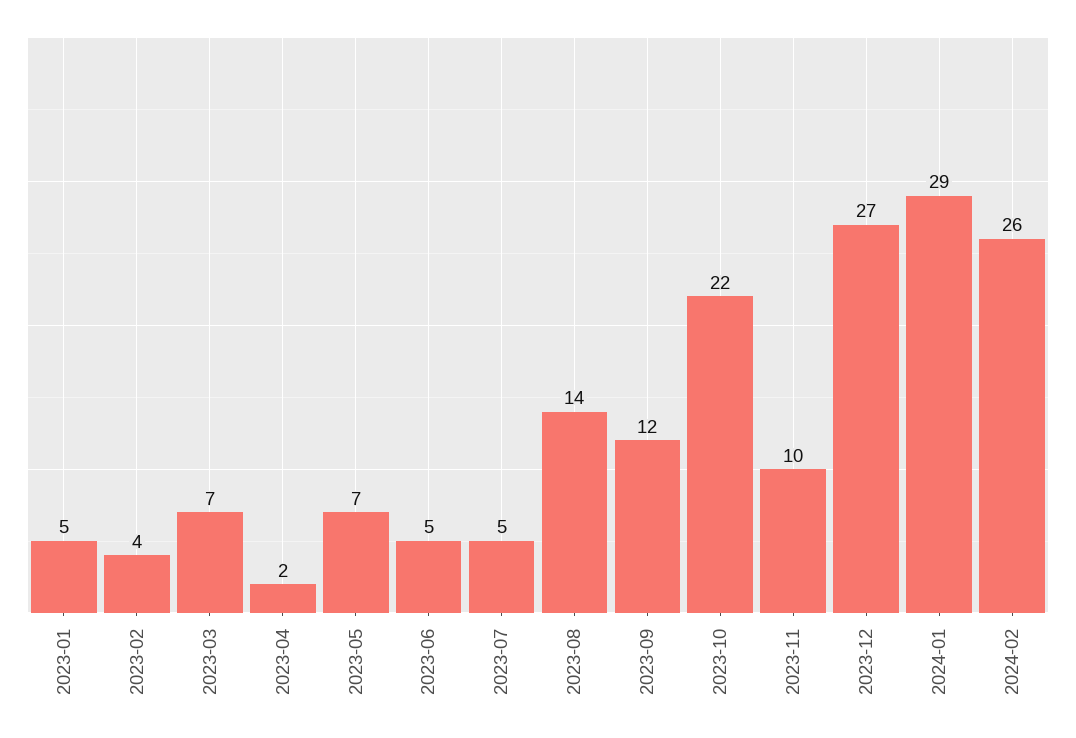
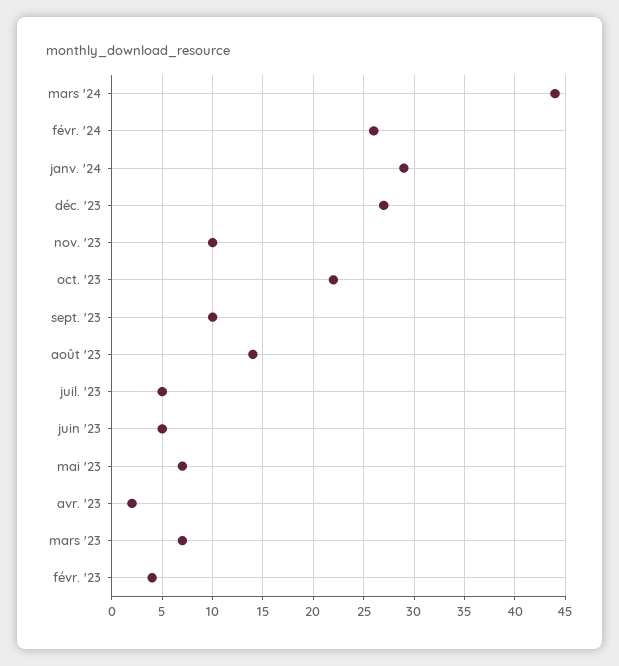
2023-01: 5 -> none
2023-09: 12 -> 10
mars '24: none -> 44

